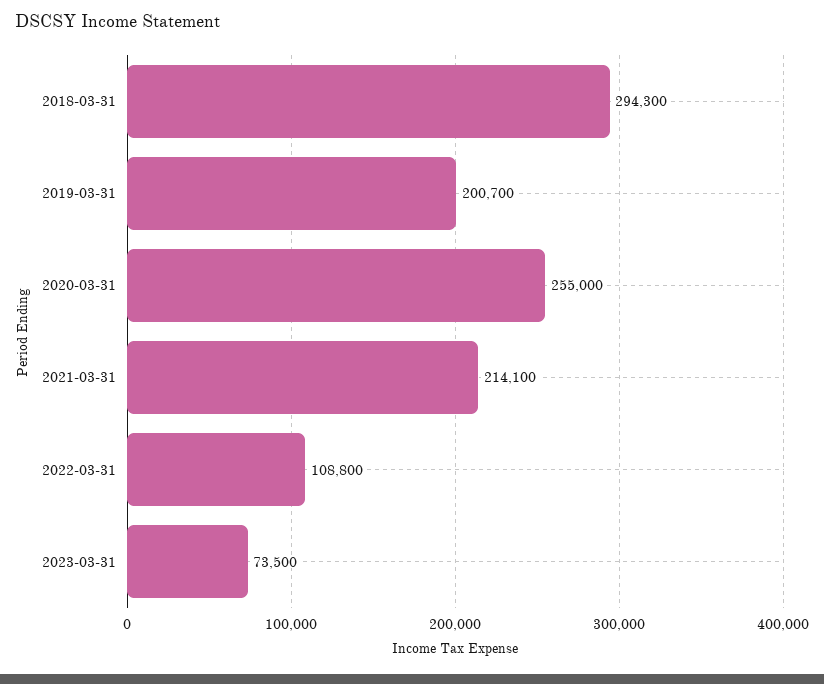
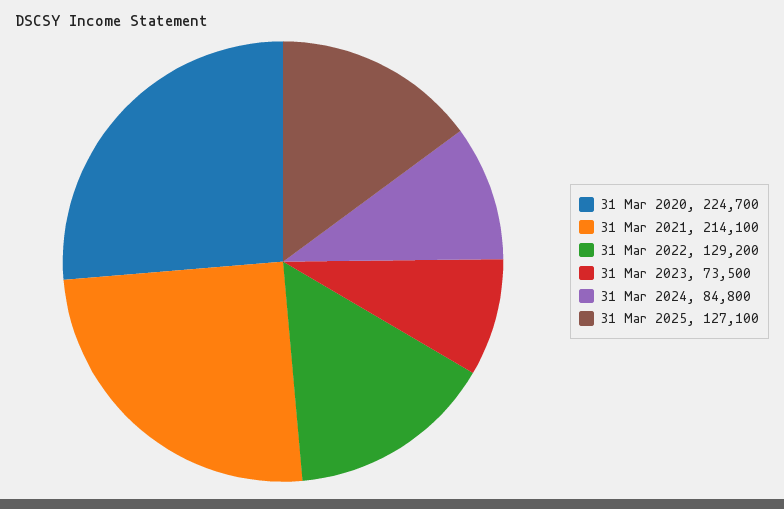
2018-03-31: 294300 -> none
2019-03-31: 200700 -> none
2020-03-31: 255000 -> 224700
2022-03-31: 108800 -> 129200
31 Mar 2024: none -> 84800
31 Mar 2025: none -> 127100

